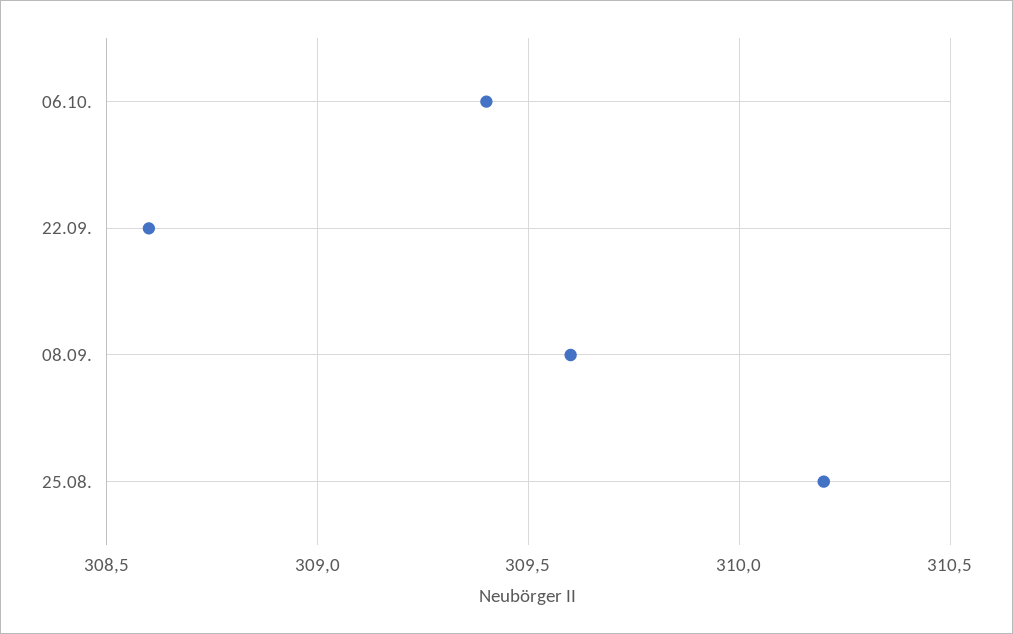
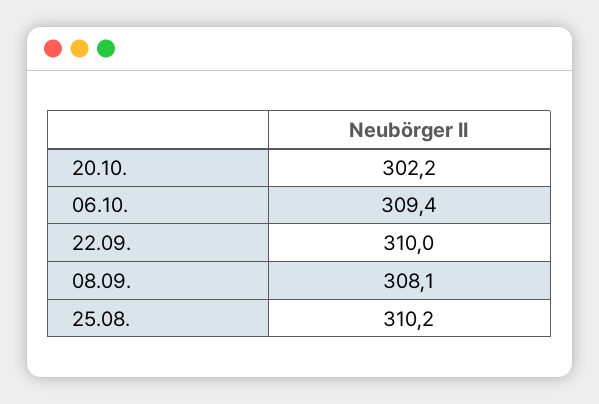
22.09.: 308.6 -> 310
08.09.: 309.6 -> 308.1
20.10.: none -> 302.2

